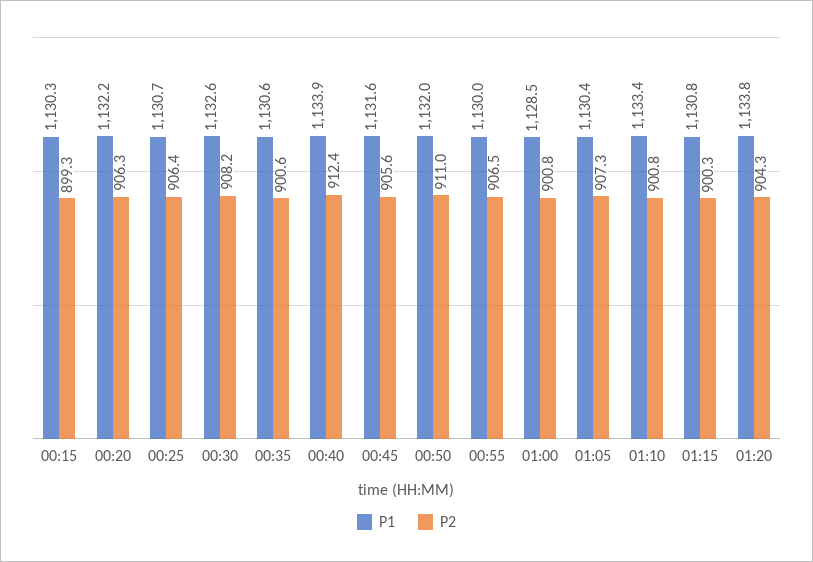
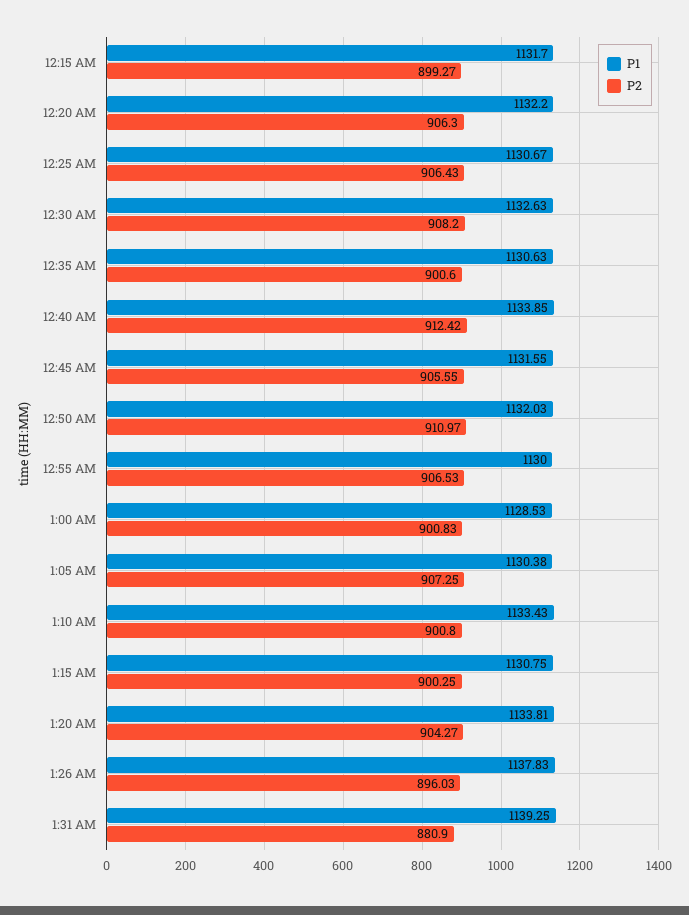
P1, 00:15: 1130.3 -> 1131.7
P1, 1:26 AM: none -> 1137.83
P2, 1:26 AM: none -> 896.03
P1, 1:31 AM: none -> 1139.25
P2, 1:31 AM: none -> 880.9

